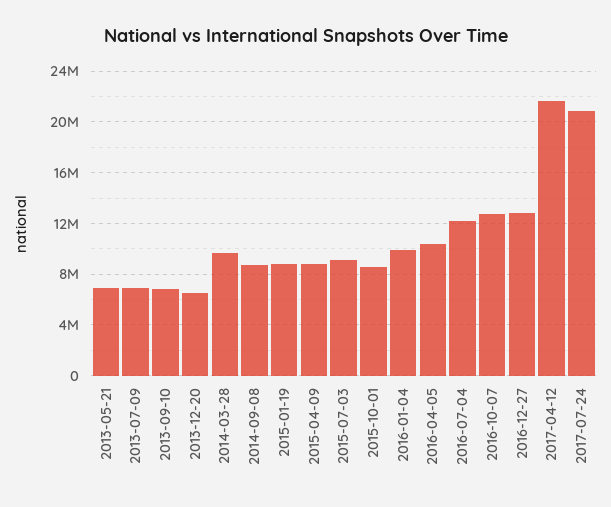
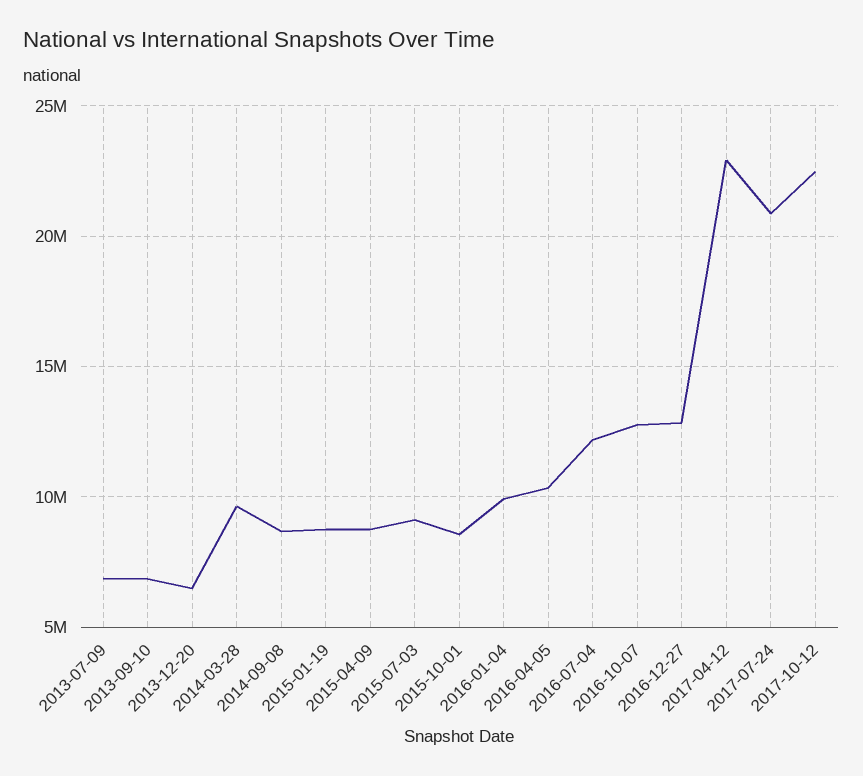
2013-05-21: 7000000 -> none
2017-04-12: 21500000 -> 23000000
2017-10-12: none -> 22500000

